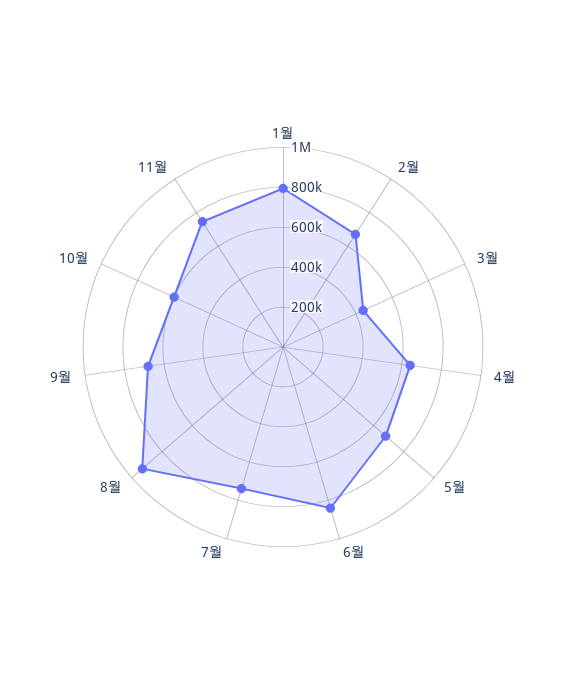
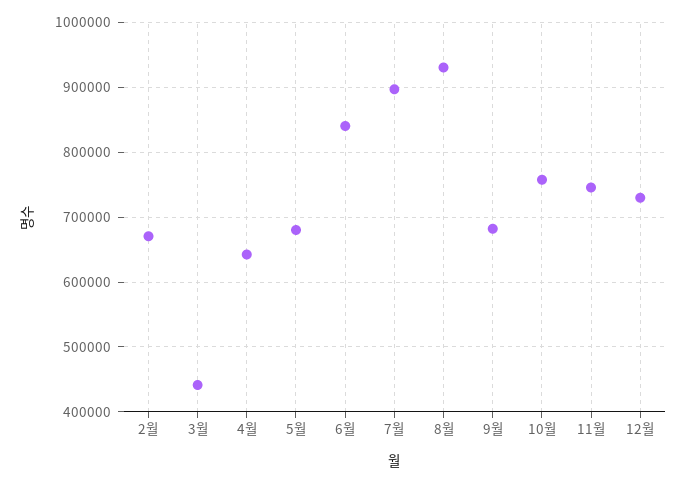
1월: 800000 -> none
7월: 750000 -> 900000
10월: 600000 -> 760000
12월: none -> 730000

